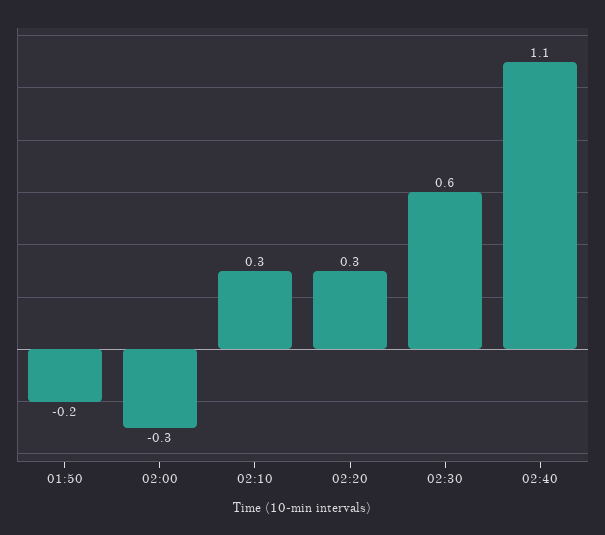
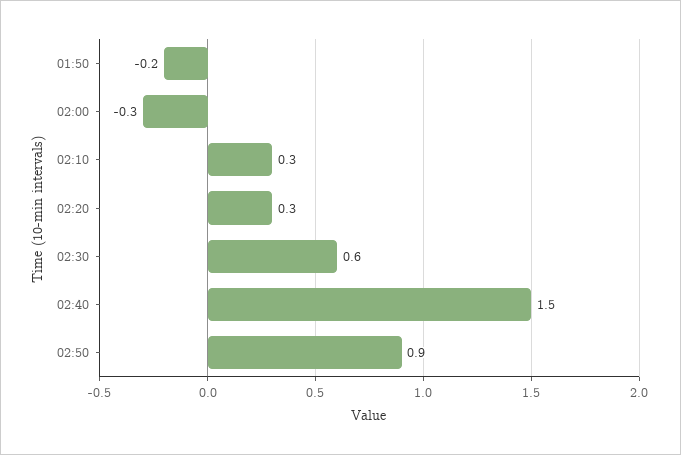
02:40: 1.1 -> 1.5
02:50: none -> 0.9

